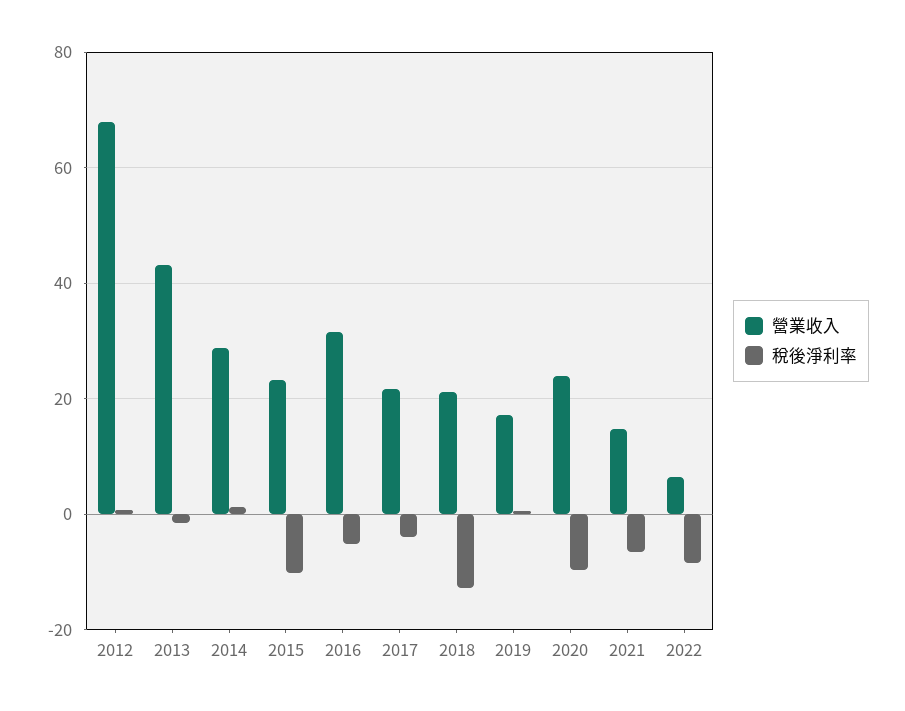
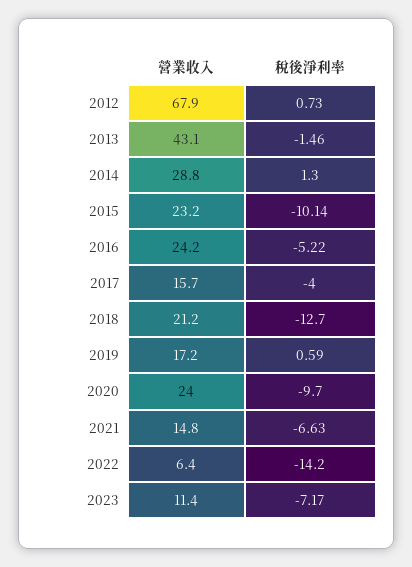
營業收入, 2016: 32 -> 24.2
營業收入, 2017: 22 -> 15.7
稅後淨利率, 2022: -8 -> -14.2
營業收入, 2023: none -> 11.4
稅後淨利率, 2023: none -> -7.17

